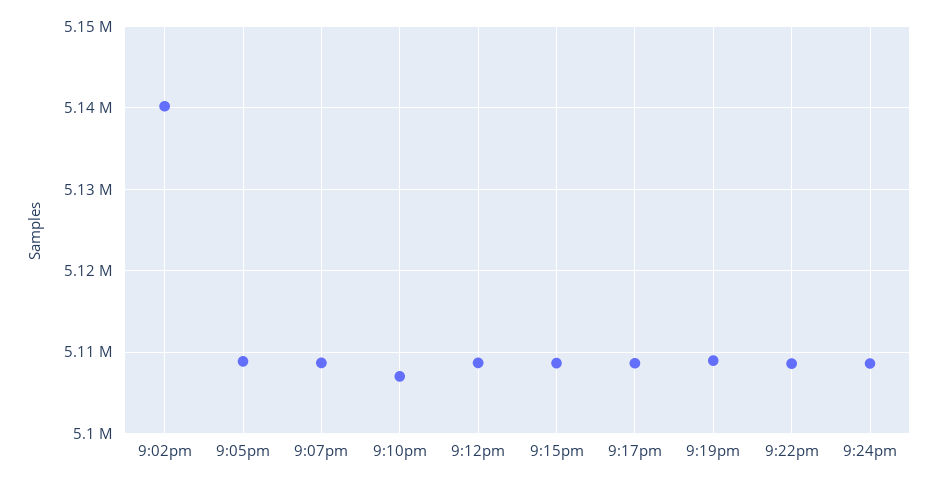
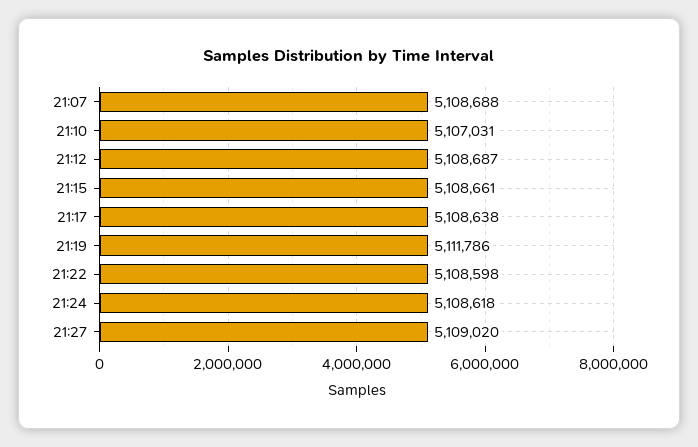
9:02pm: 5140000 -> none
9:05pm: 5109000 -> none
9:19pm: 5109000 -> 5111786
21:27: none -> 5109020

